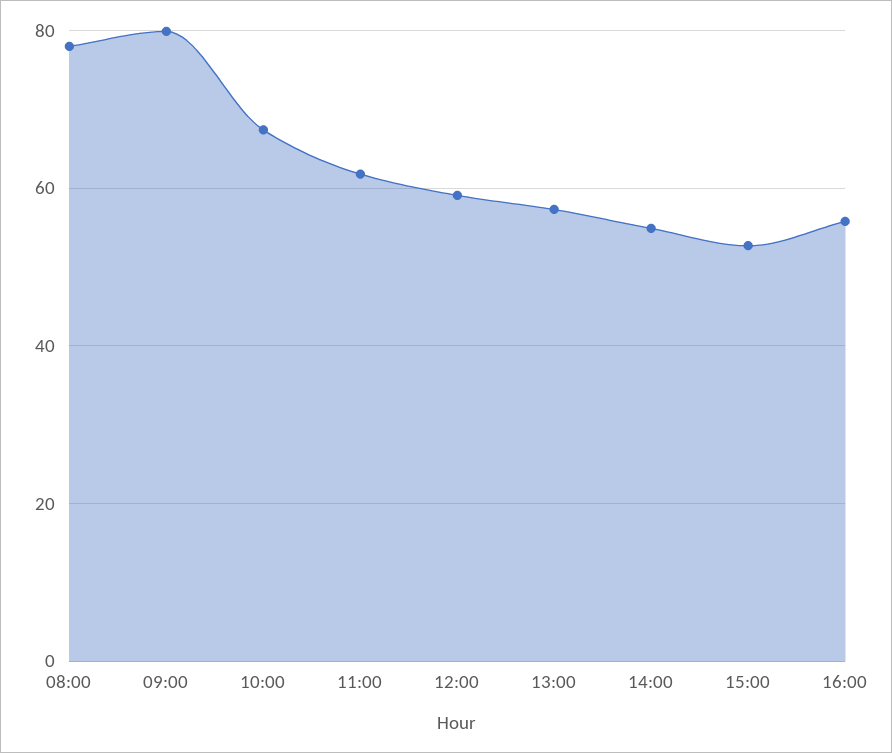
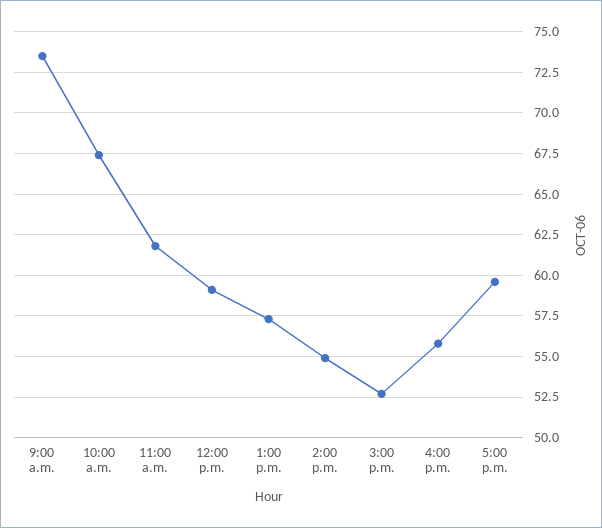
08:00: 78 -> none
09:00: 80 -> 73.5
5:00 p.m.: none -> 59.5

